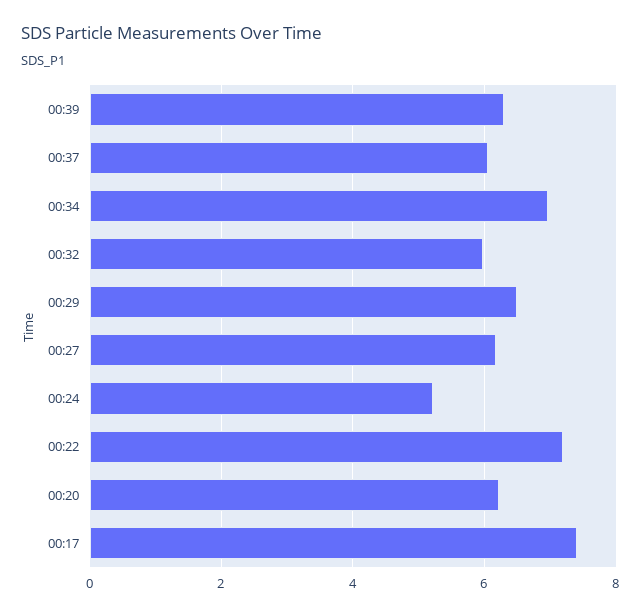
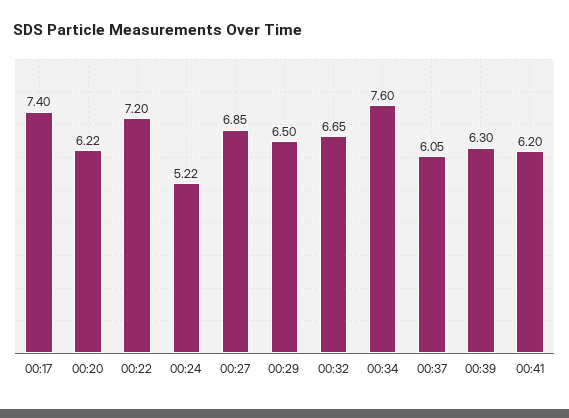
00:34: 7 -> 7.6
00:32: 6 -> 6.65
00:27: 6.2 -> 6.85
00:41: none -> 6.2

